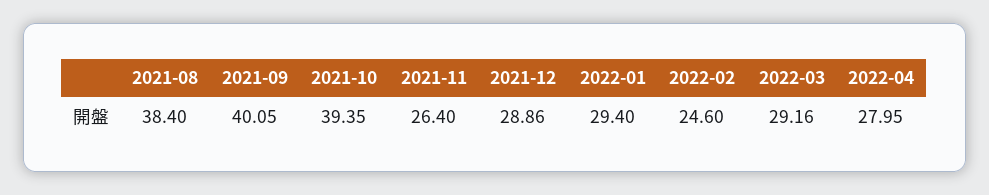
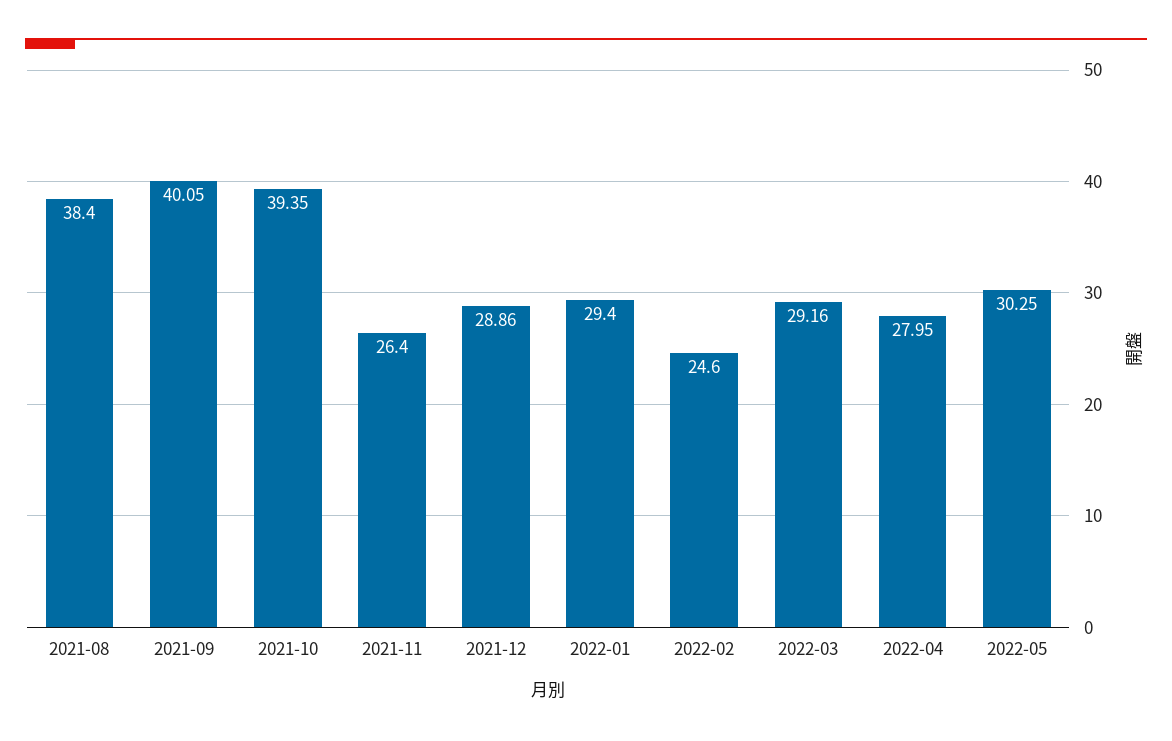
2022-05: none -> 30.25

